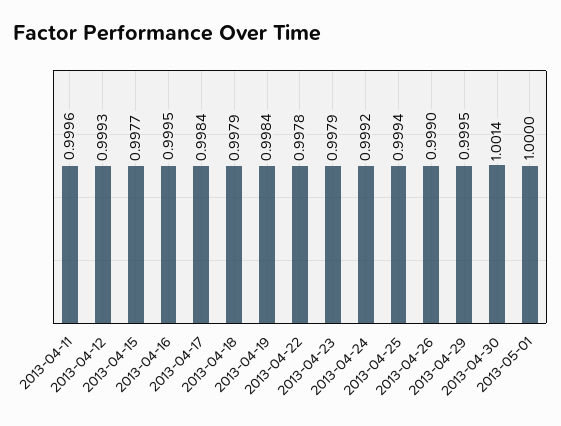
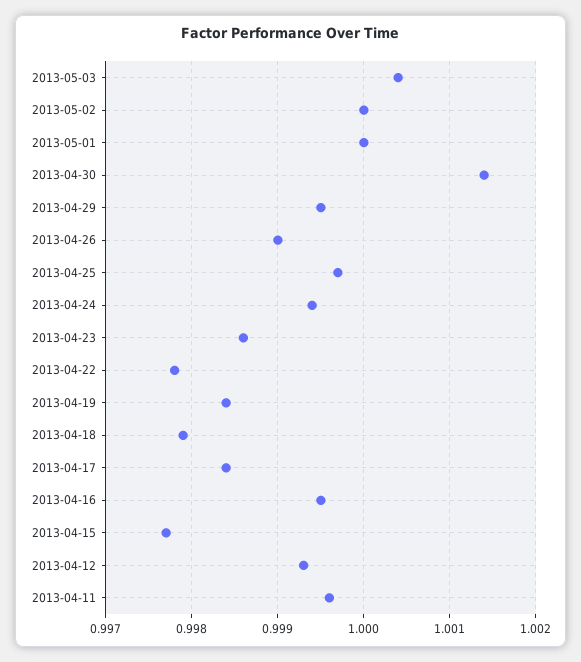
2013-04-23: 0.9979 -> 0.9986
2013-04-24: 0.9992 -> 0.9994
2013-04-25: 0.9994 -> 0.9997
2013-05-03: none -> 1.0004
2013-05-02: none -> 1

